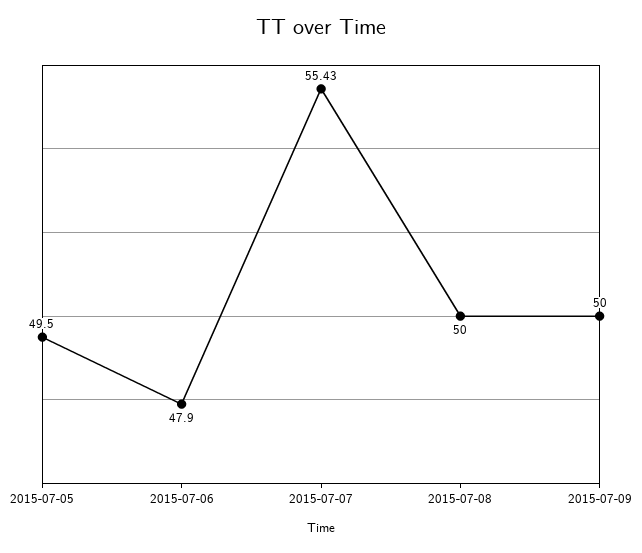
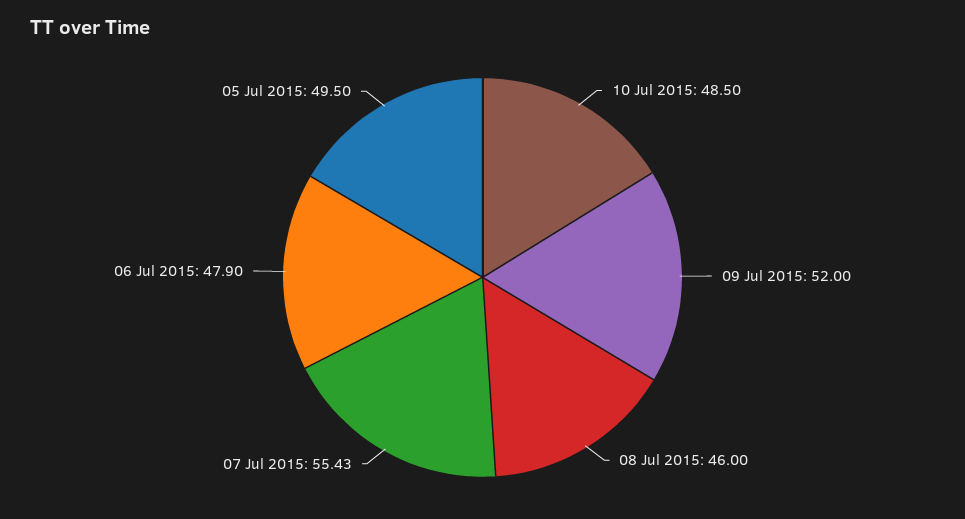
2015-07-08: 50 -> 46
2015-07-09: 50 -> 52
10 Jul 2015: none -> 48.5

